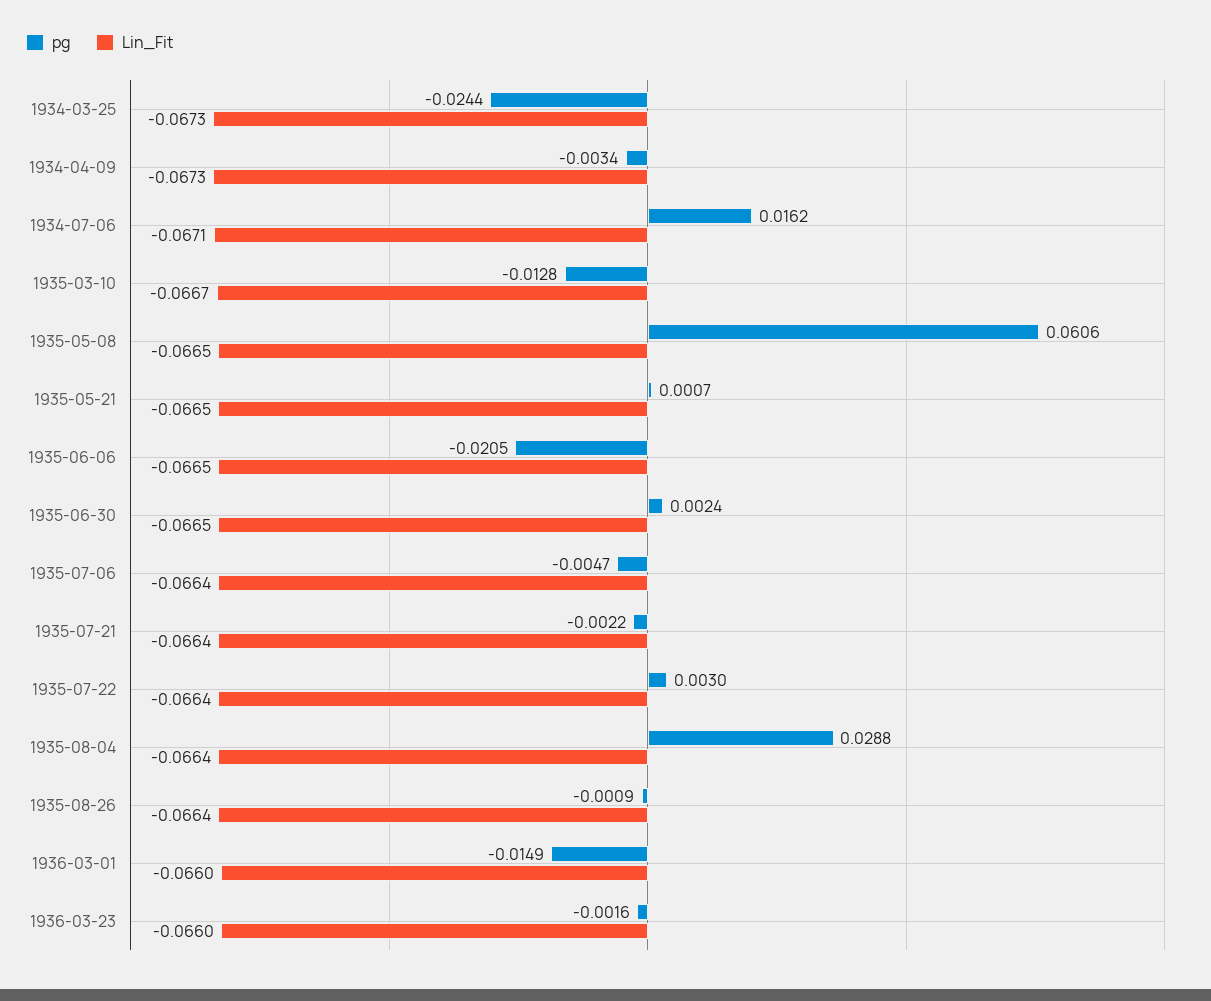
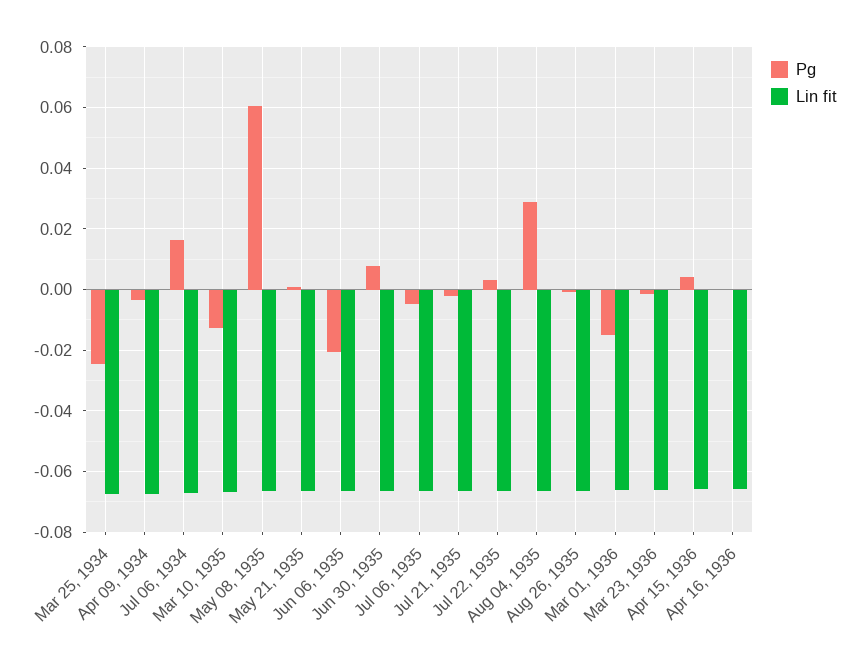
pg, 1935-06-30: 0.0024 -> 0.008
pg, Apr 15, 1936: none -> 0.004
Lin_Fit, Apr 15, 1936: none -> -0.066
pg, Apr 16, 1936: none -> 0
Lin_Fit, Apr 16, 1936: none -> -0.066

